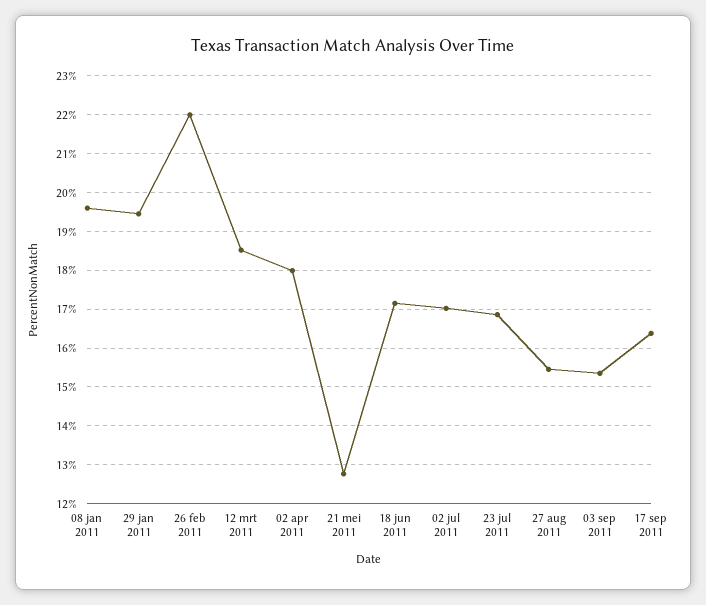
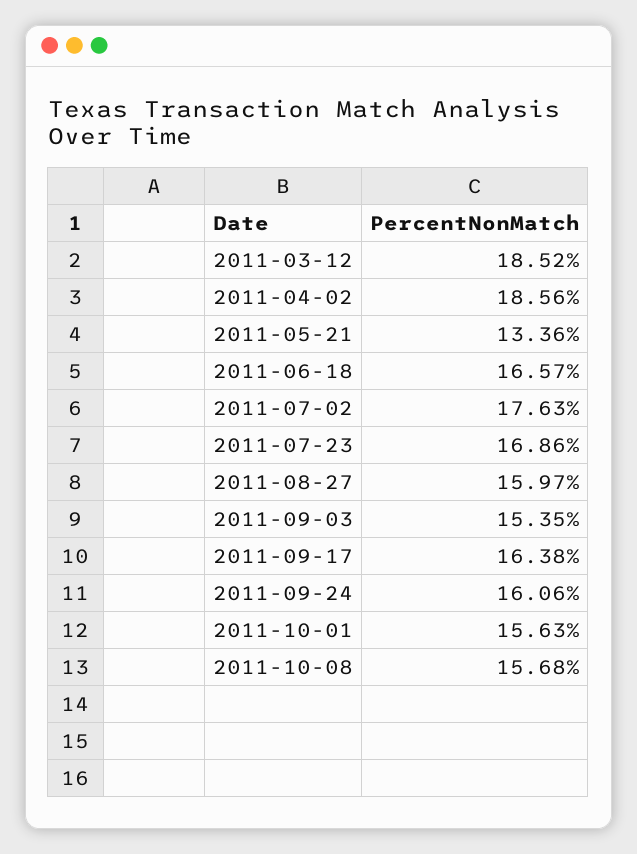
08 jan 2011: 19.6 -> none
29 jan 2011: 19.4 -> none
26 feb 2011: 22 -> none
02 apr 2011: 18 -> 18.56
21 mei 2011: 12.8 -> 13.36
18 jun 2011: 17.2 -> 16.57
02 jul 2011: 17 -> 17.63
27 aug 2011: 15.4 -> 15.97
2011-09-24: none -> 16.06
2011-10-01: none -> 15.63
2011-10-08: none -> 15.68

